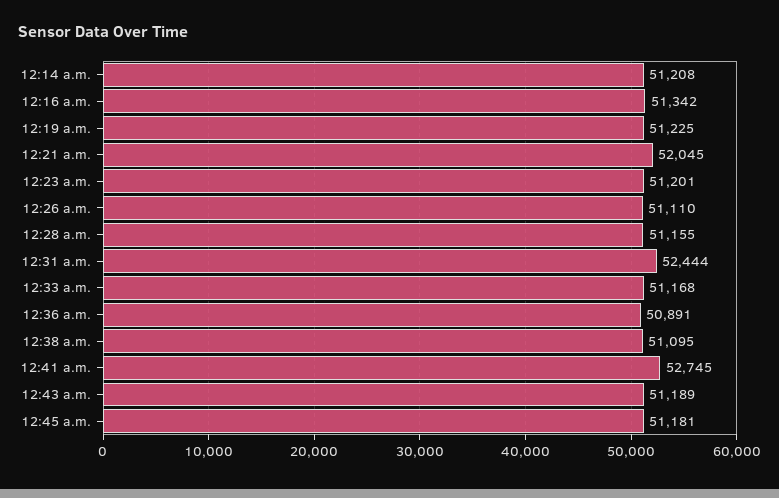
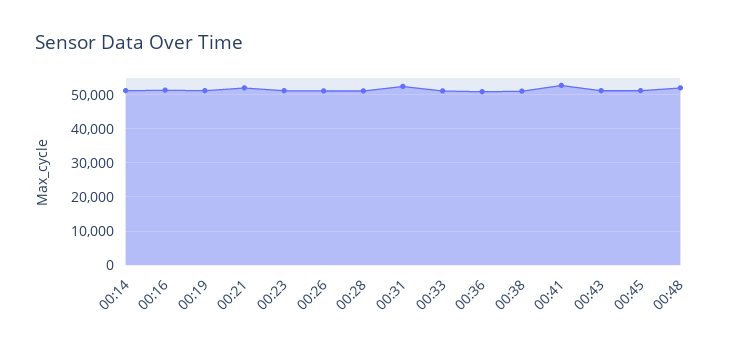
00:48: none -> 52000

